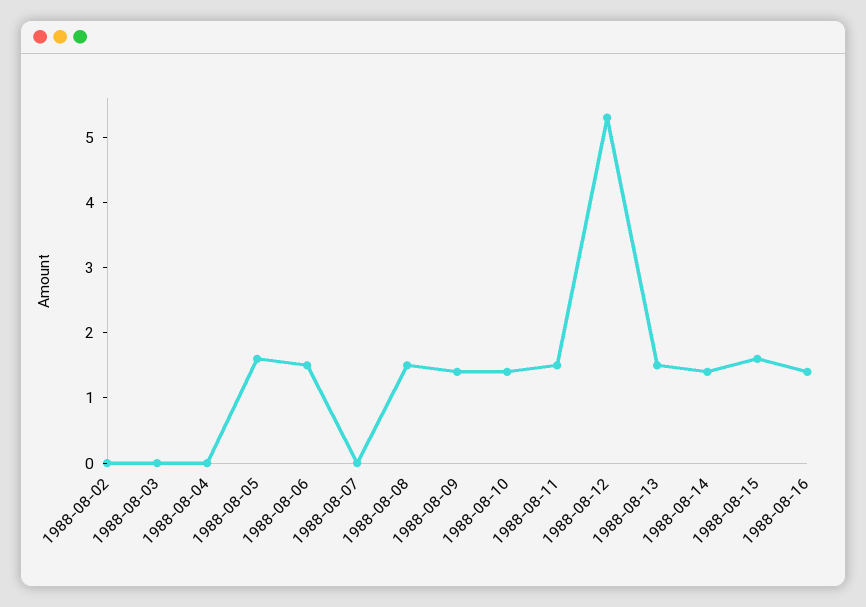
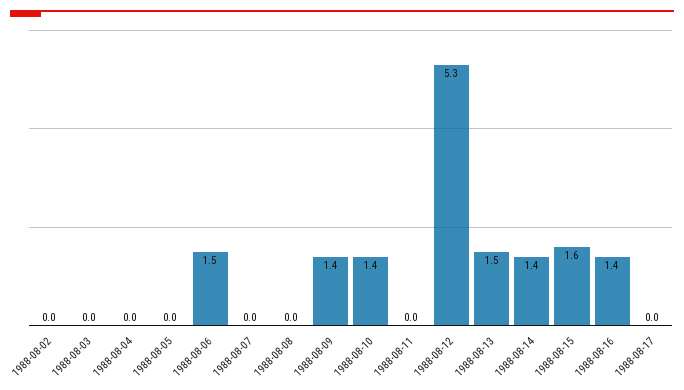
1988-08-05: 1.5 -> 0
1988-08-08: 1.5 -> 0
1988-08-11: 1.5 -> 0
1988-08-17: none -> 0

